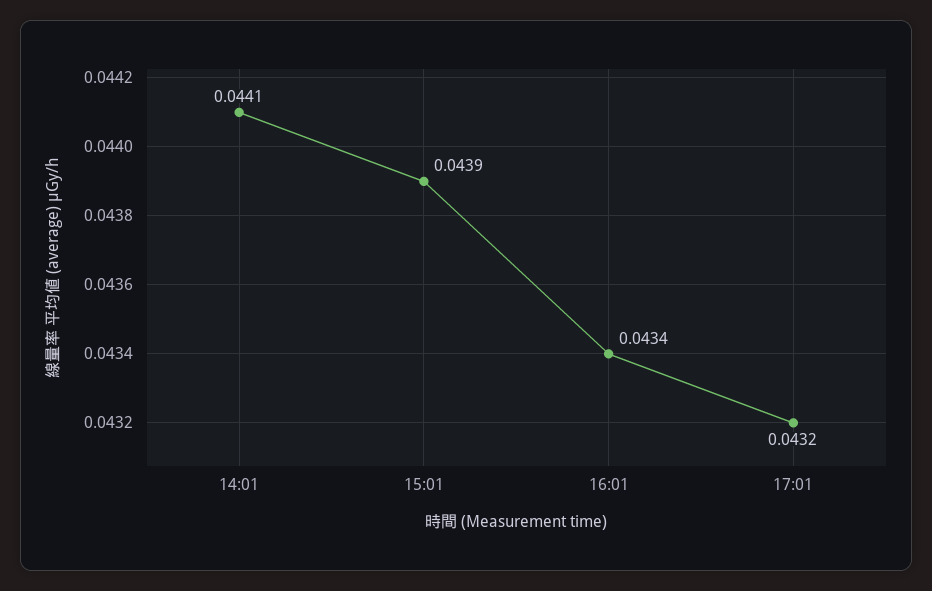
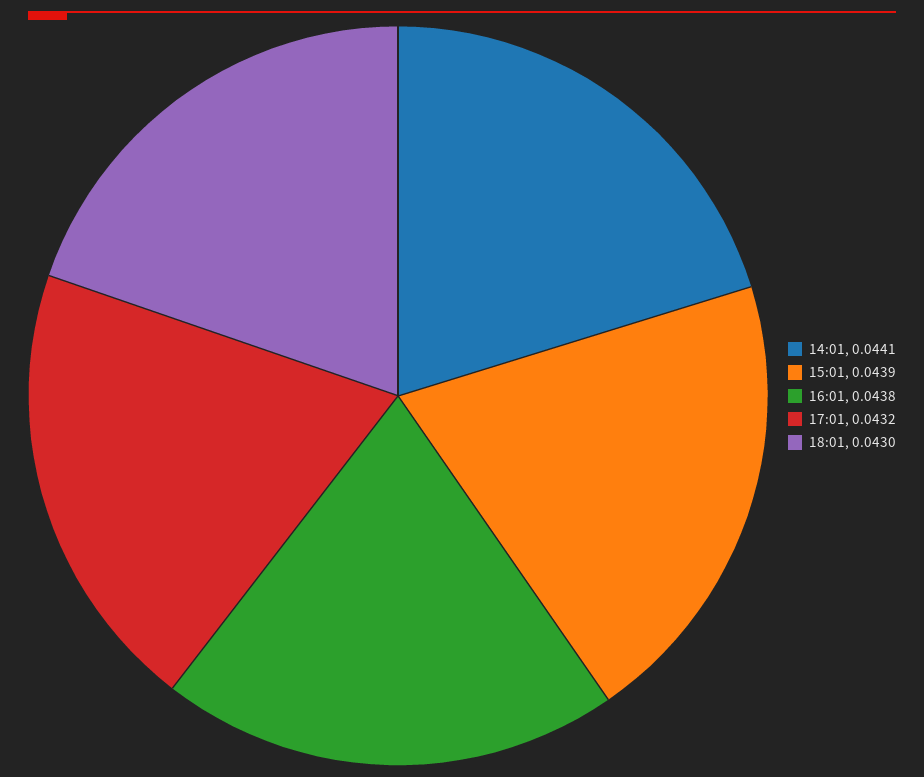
16:01: 0.0434 -> 0.0438
18:01: none -> 0.043

